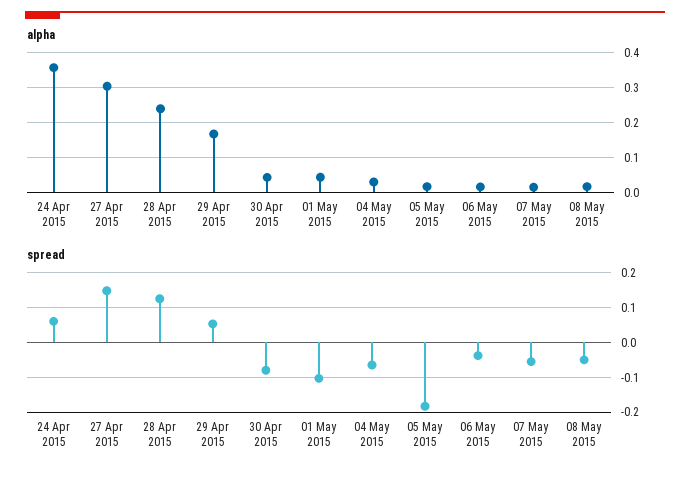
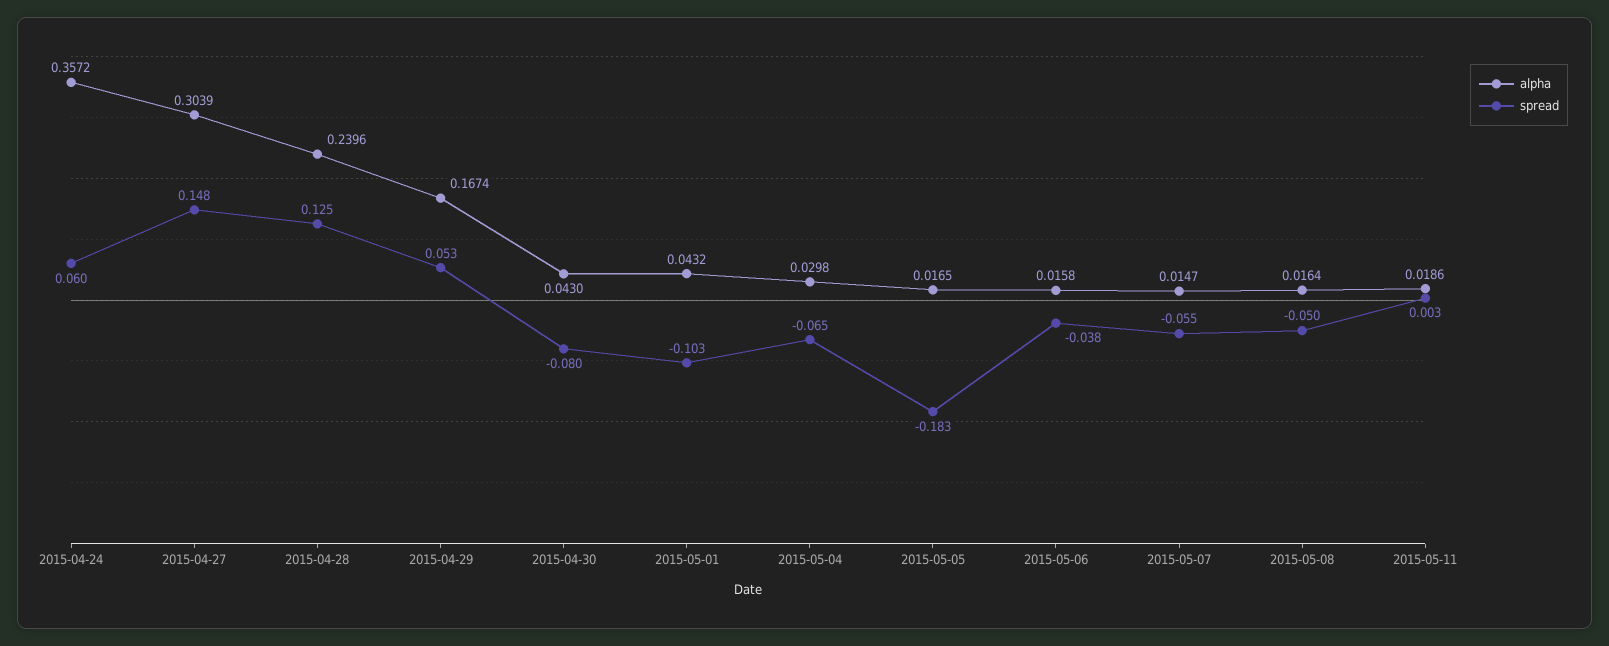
alpha, 2015-05-11: none -> 0.0186
spread, 2015-05-11: none -> 0.003

